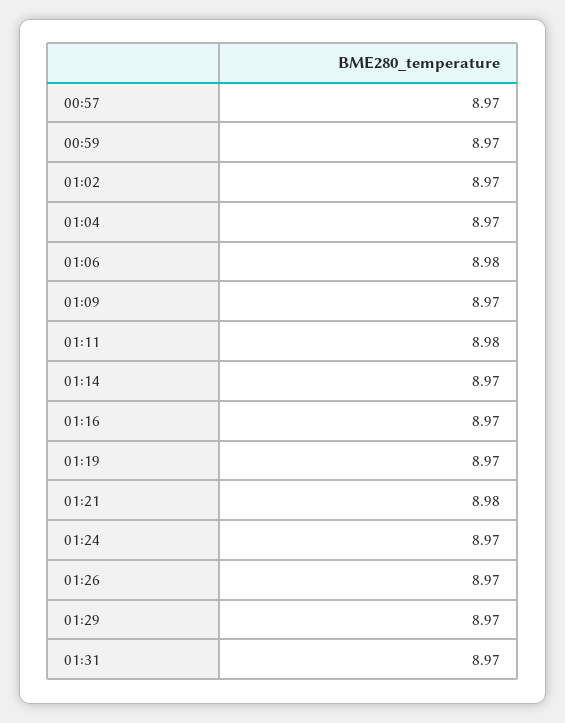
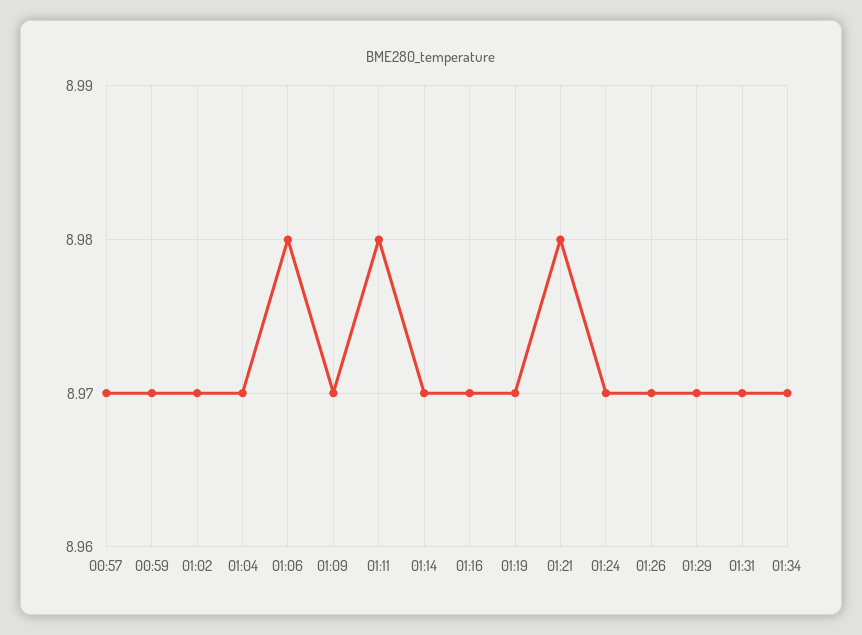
01:34: none -> 8.97

